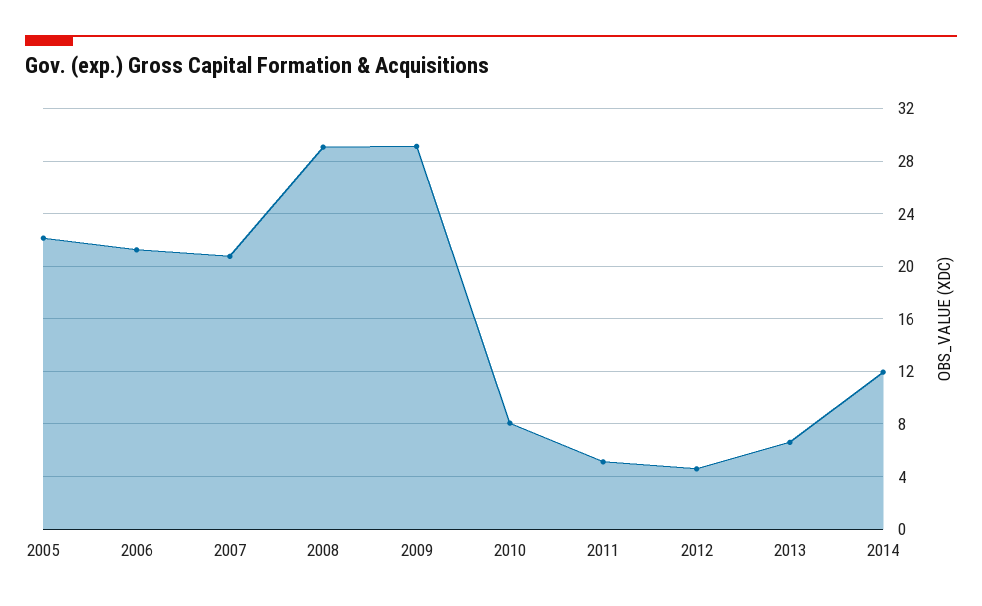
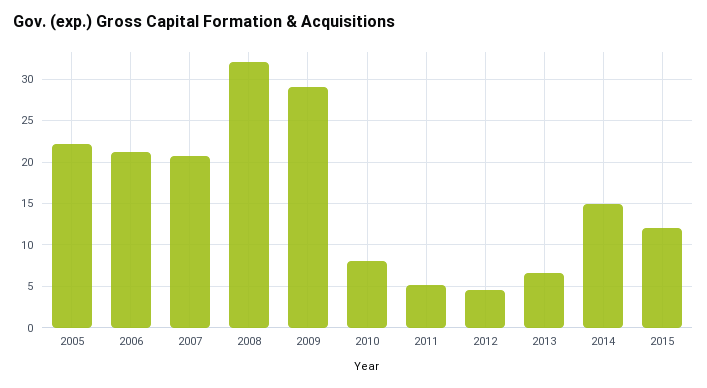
2008: 29 -> 32
2014: 12 -> 15
2015: none -> 12

